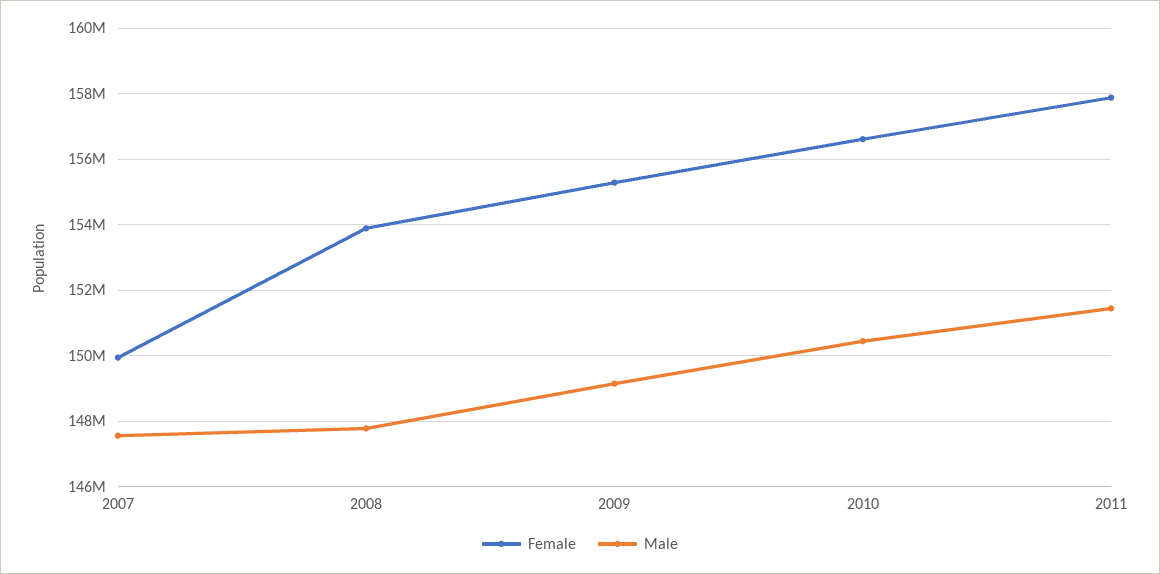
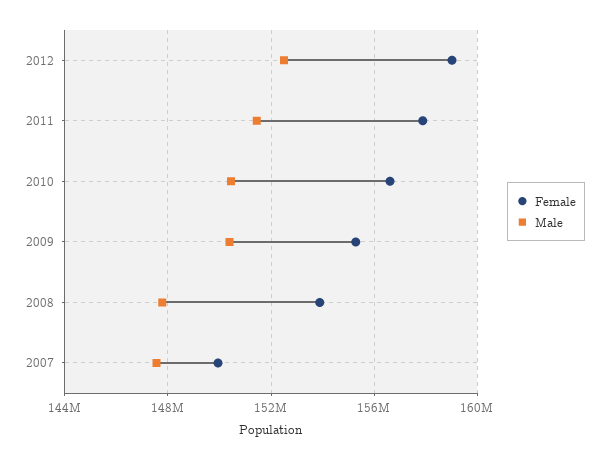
Male, 2009: 149200000 -> 150500000
Female, 2012: none -> 159000000
Male, 2012: none -> 152500000

